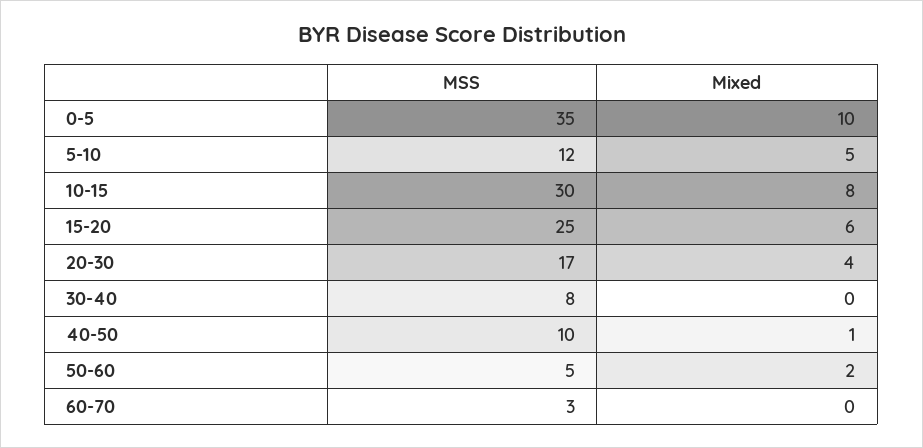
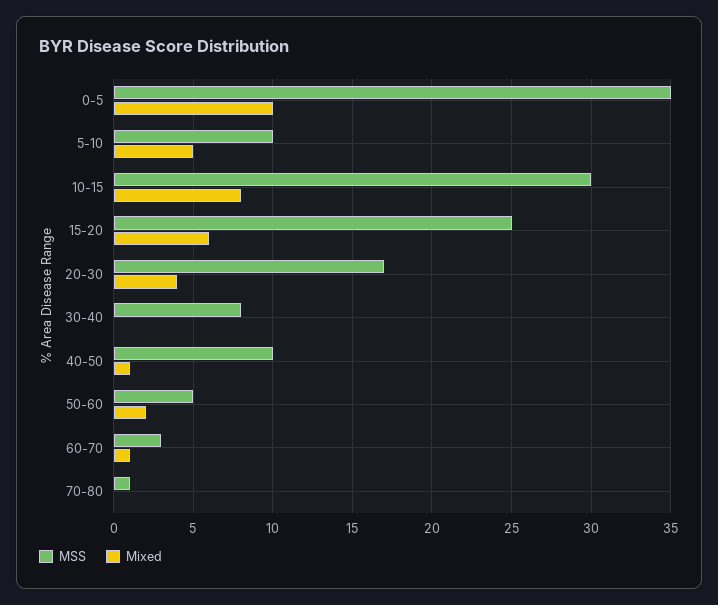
MSS, 5-10: 12 -> 10
Mixed, 60-70: 0 -> 1
MSS, 70-80: none -> 1
Mixed, 70-80: none -> 0

